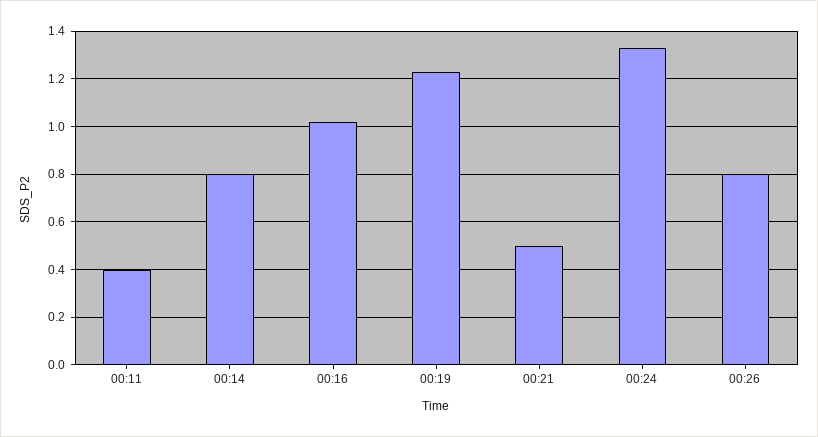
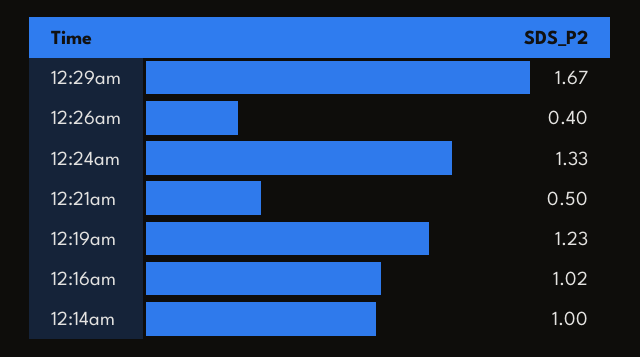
00:11: 0.4 -> none
00:14: 0.8 -> 1
00:26: 0.8 -> 0.4
12:29am: none -> 1.67

